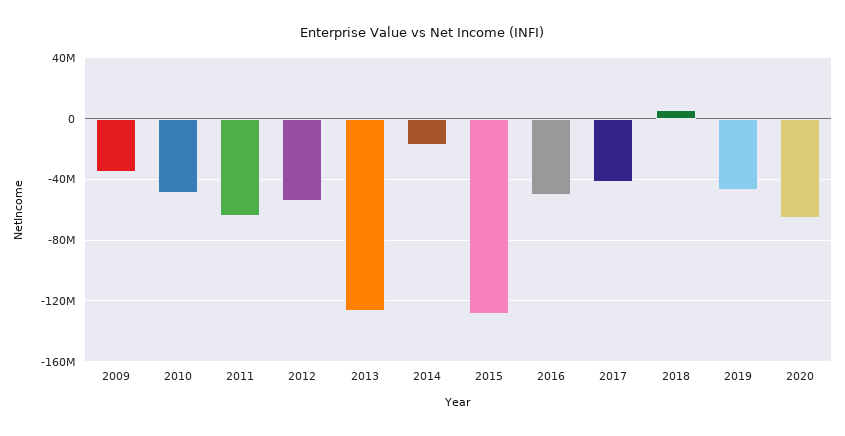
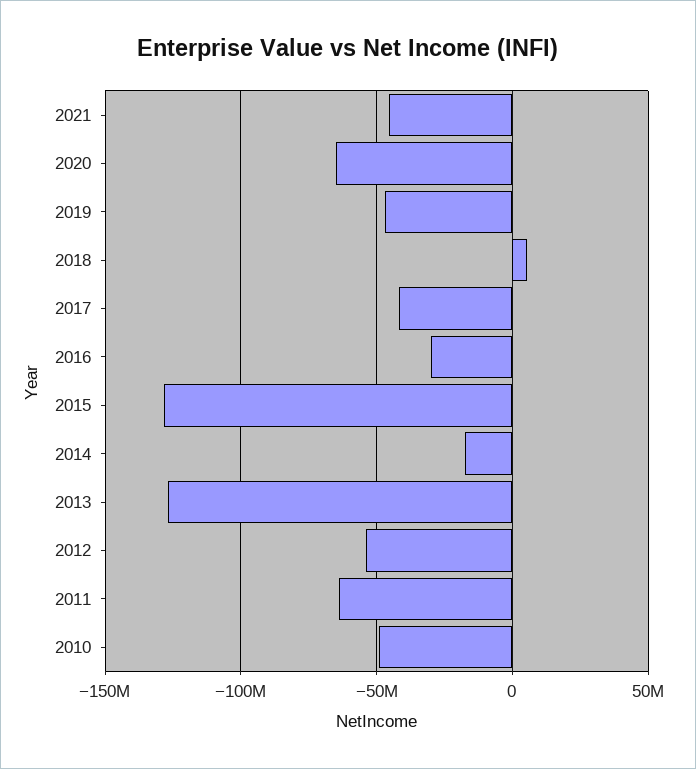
2009: -35000000 -> none
2016: -50000000 -> -30000000
2021: none -> -45000000

